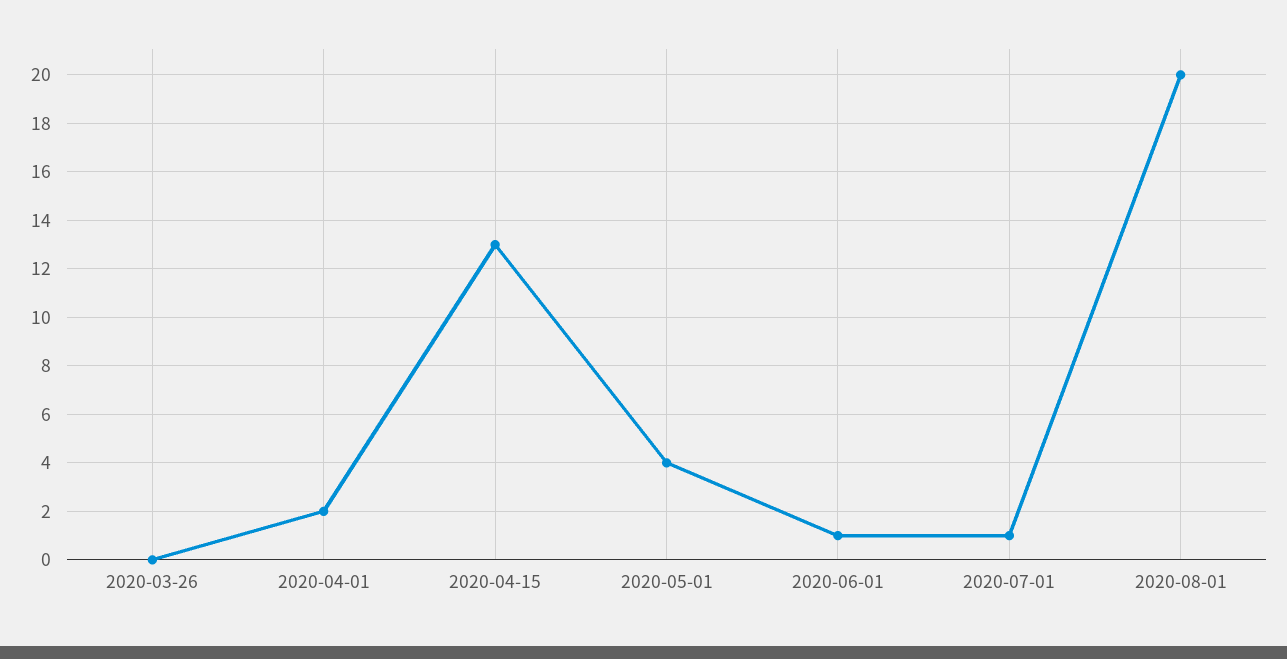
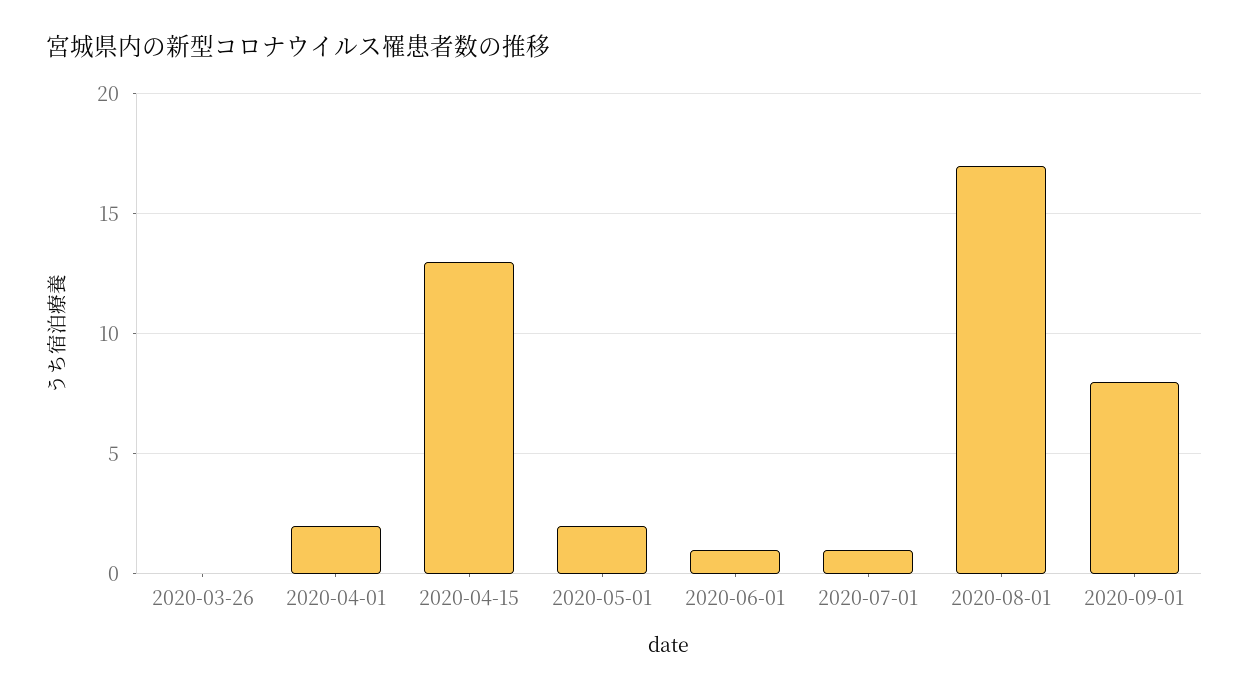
2020-05-01: 4 -> 2
2020-08-01: 20 -> 17
2020-09-01: none -> 8

